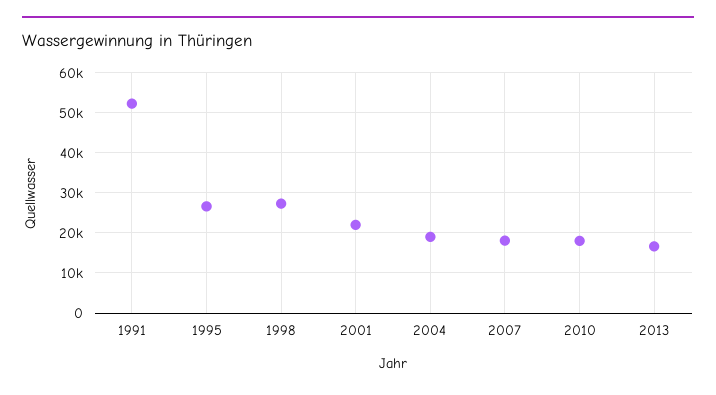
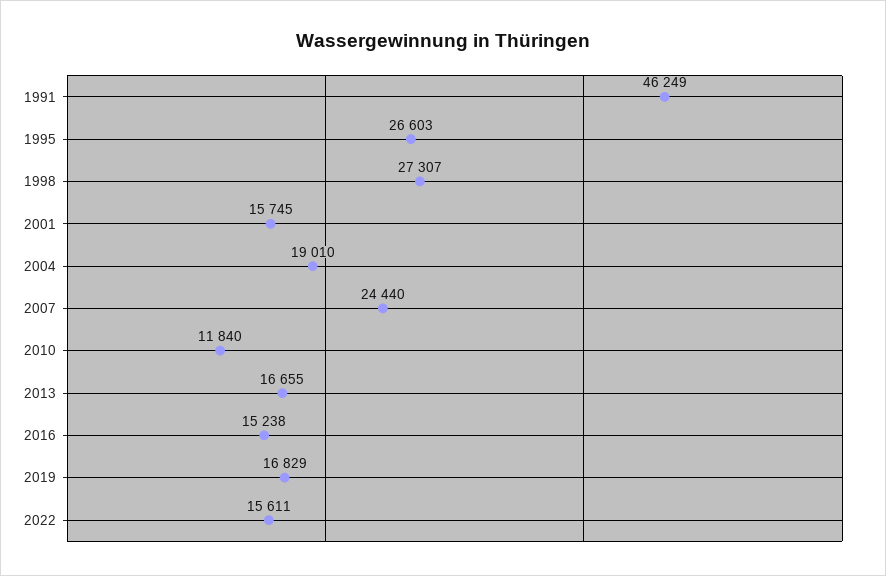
1991: 52000 -> 46249
2001: 22000 -> 15745
2007: 18000 -> 24440
2010: 18000 -> 11840
2016: none -> 15238
2019: none -> 16829
2022: none -> 15611

